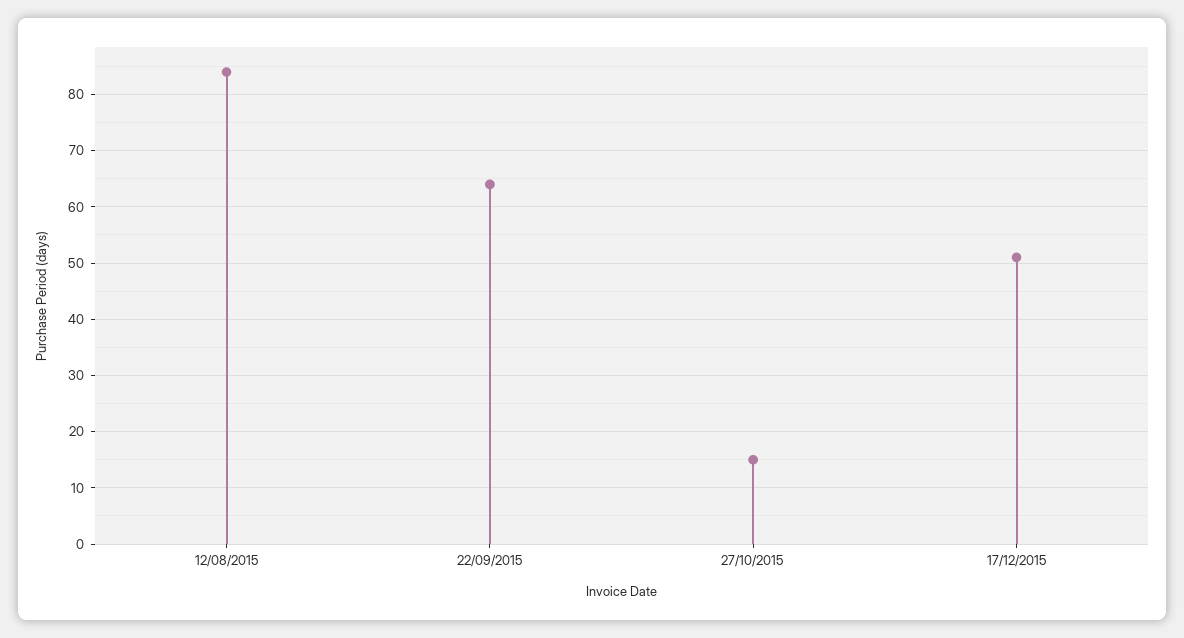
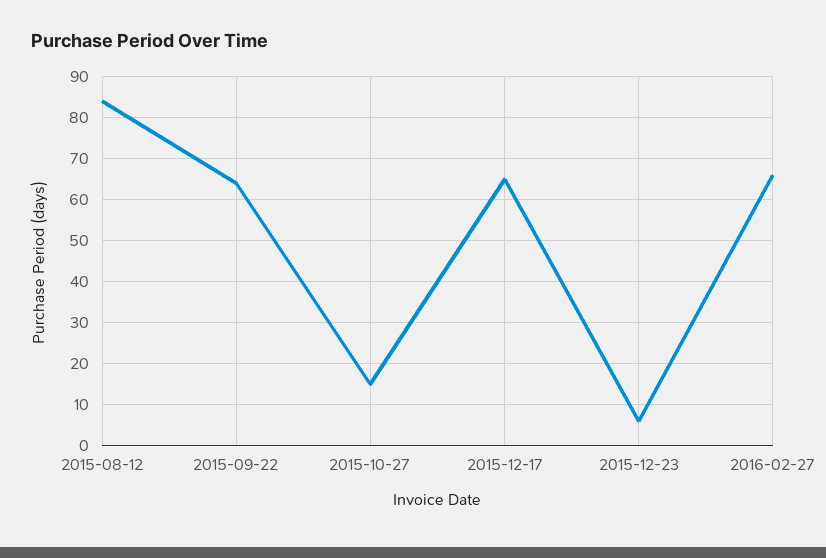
17/12/2015: 50 -> 65
2015-12-23: none -> 5
2016-02-27: none -> 65

